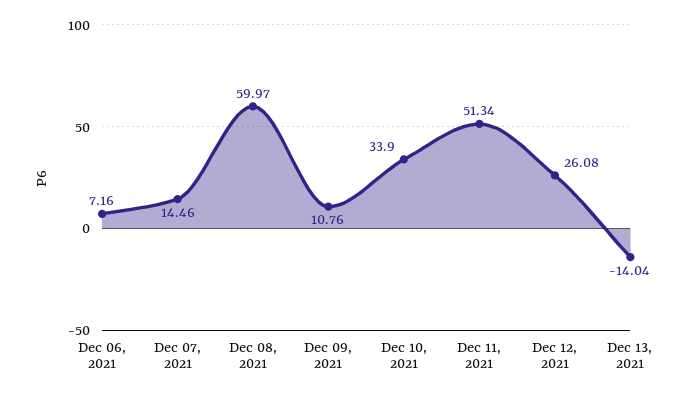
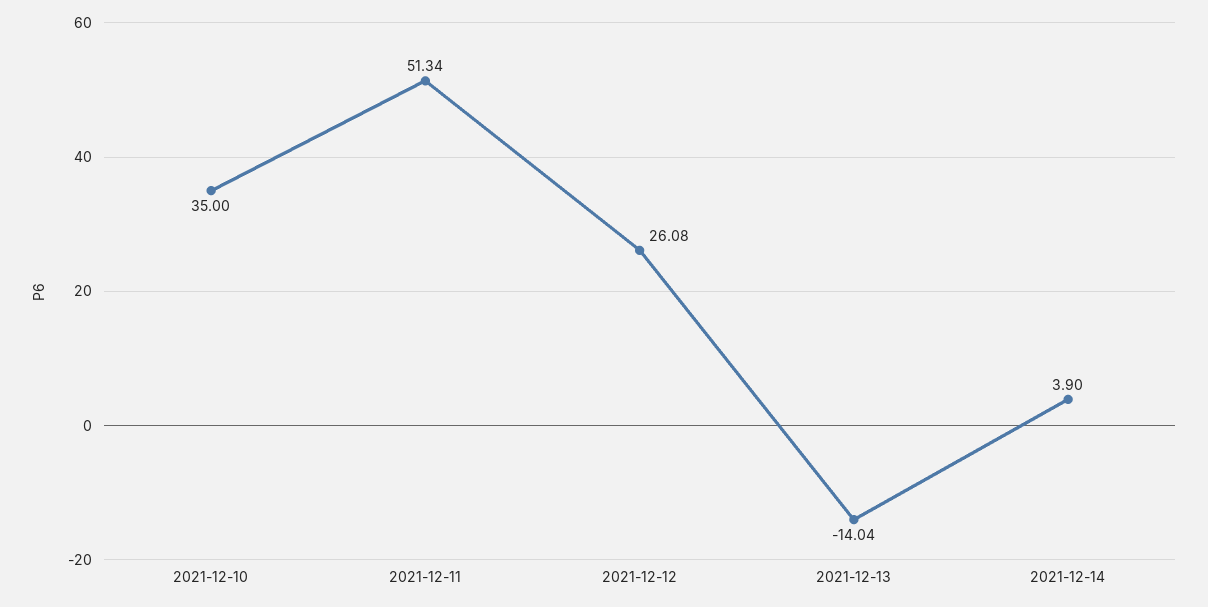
Dec 06, 2021: 7.16 -> none
Dec 07, 2021: 14.46 -> none
Dec 08, 2021: 59.97 -> none
Dec 09, 2021: 10.76 -> none
Dec 10, 2021: 33.9 -> 35
2021-12-14: none -> 3.9

